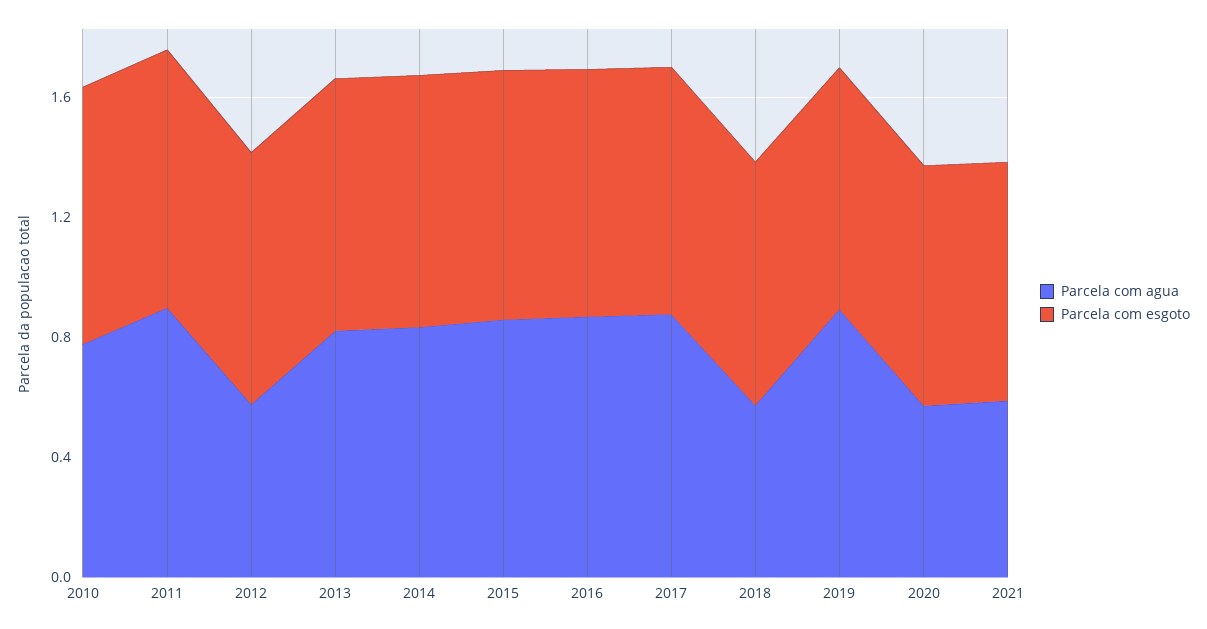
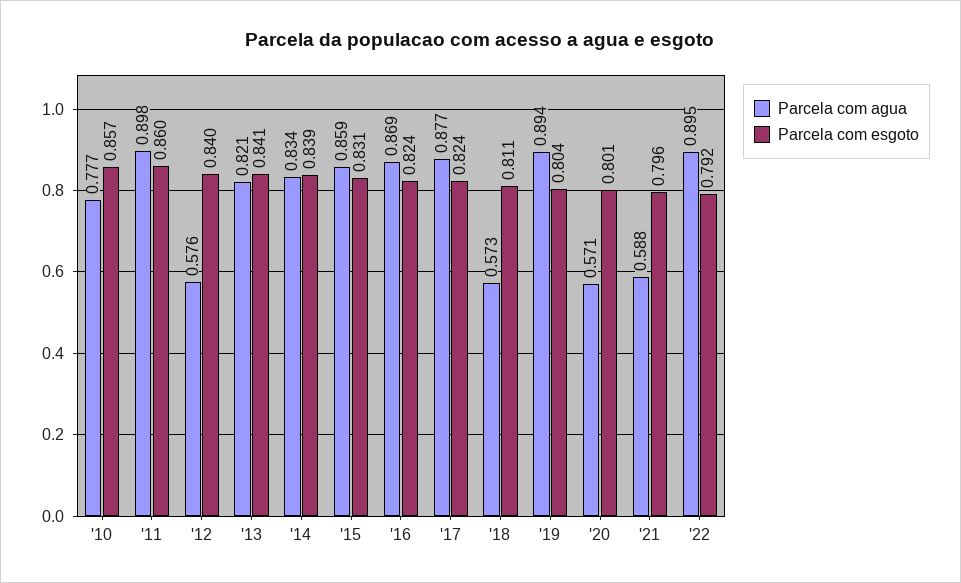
Parcela com agua, '22: none -> 0.895
Parcela com esgoto, '22: none -> 0.792

